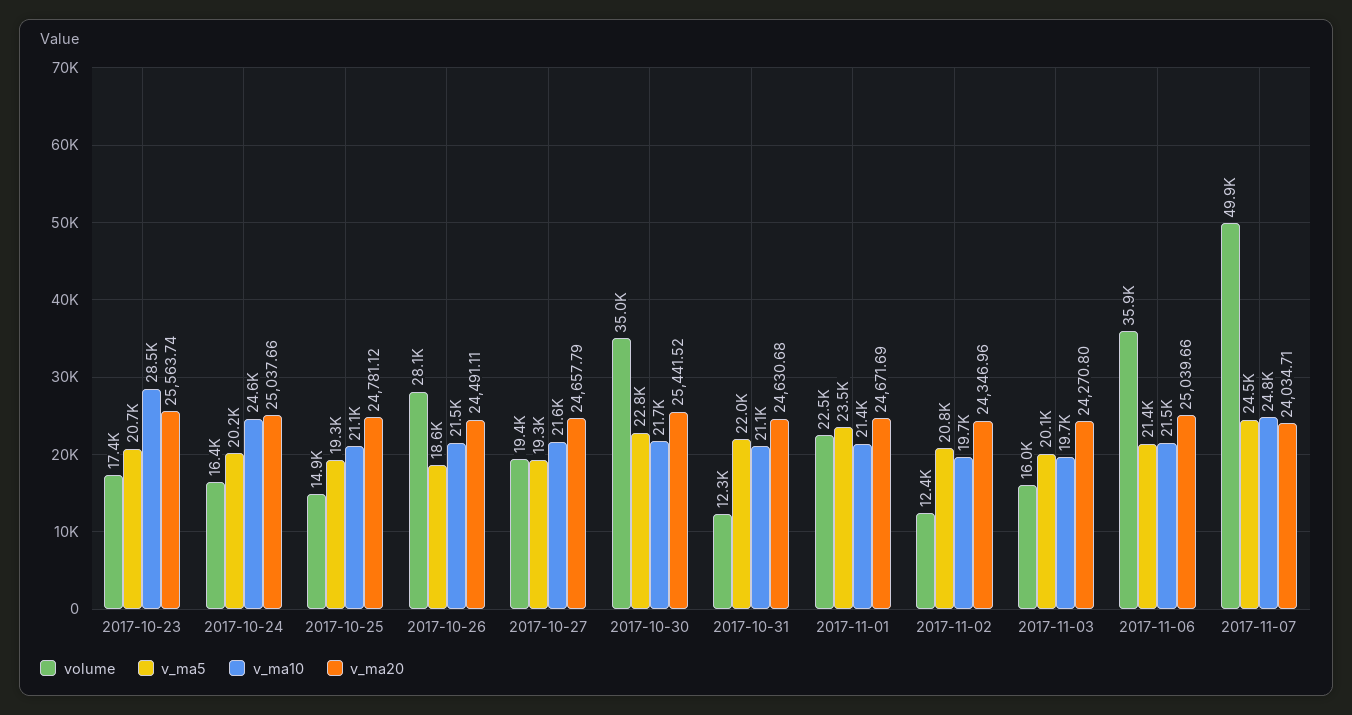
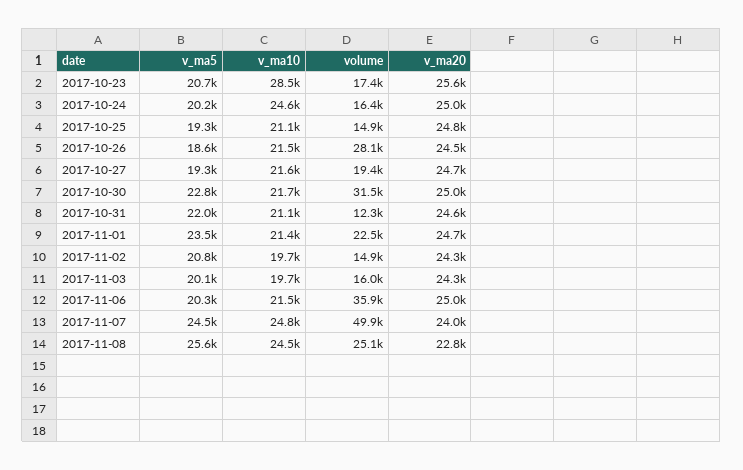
volume, 2017-10-30: 35000 -> 31500
v_ma20, 2017-10-30: 25441.52 -> 25000
volume, 2017-11-02: 12400 -> 14900
v_ma5, 2017-11-06: 21400 -> 20300
v_ma5, 2017-11-08: none -> 25600
v_ma10, 2017-11-08: none -> 24500
volume, 2017-11-08: none -> 25100
v_ma20, 2017-11-08: none -> 22800

